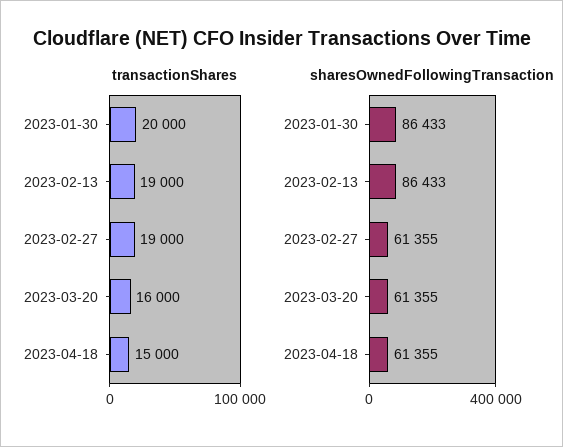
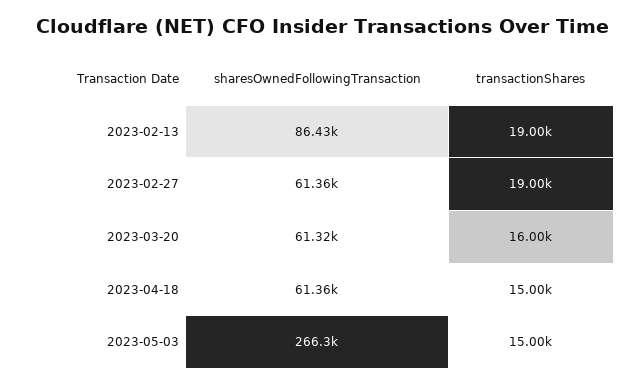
transactionShares, 2023-01-30: 20000 -> none
sharesOwnedFollowingTransaction, 2023-01-30: 86433 -> none
sharesOwnedFollowingTransaction, 2023-03-20: 61355 -> 61320
sharesOwnedFollowingTransaction, 2023-05-03: none -> 266300
transactionShares, 2023-05-03: none -> 15000

